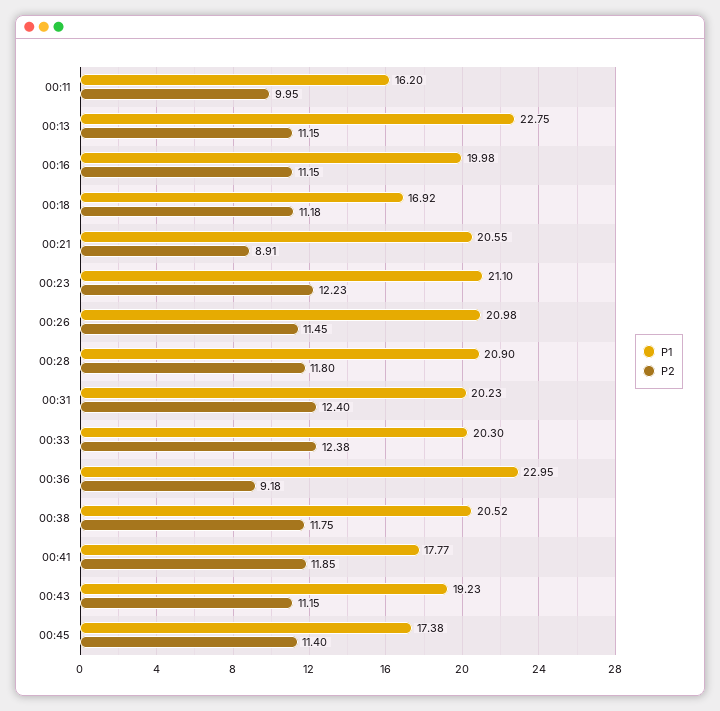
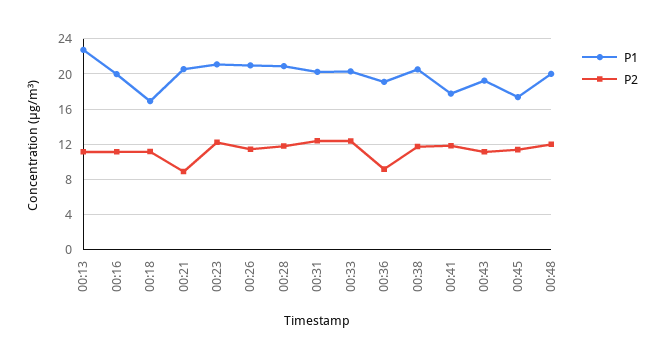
P1, 00:11: 16.2 -> none
P2, 00:11: 9.95 -> none
P1, 00:36: 22.95 -> 19
P1, 00:48: none -> 20
P2, 00:48: none -> 12

